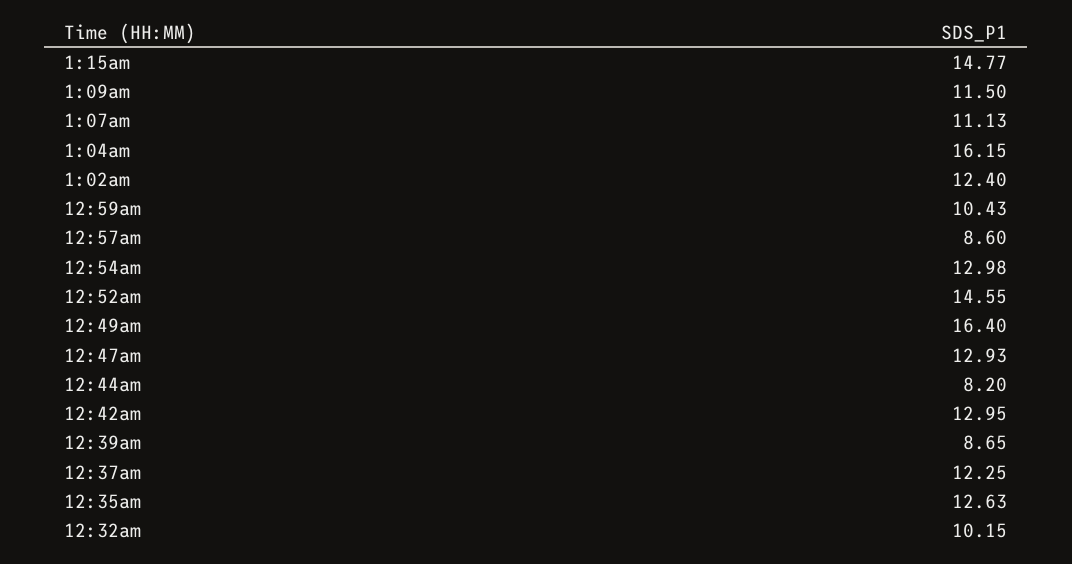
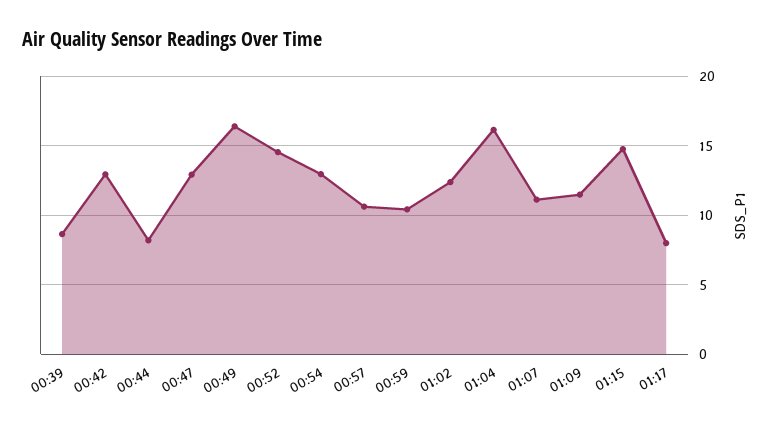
12:57am: 8.6 -> 10.5
12:37am: 12.25 -> none
12:35am: 12.63 -> none
12:32am: 10.15 -> none
01:17: none -> 8

